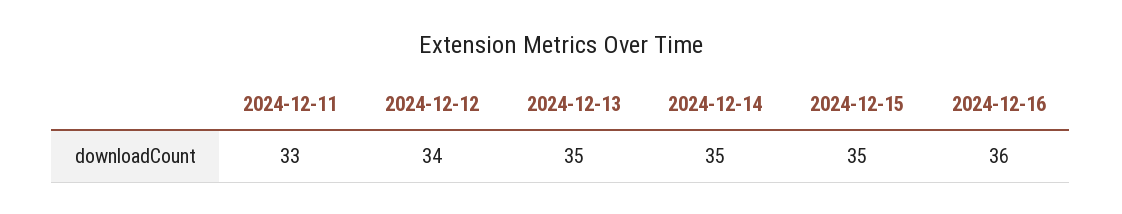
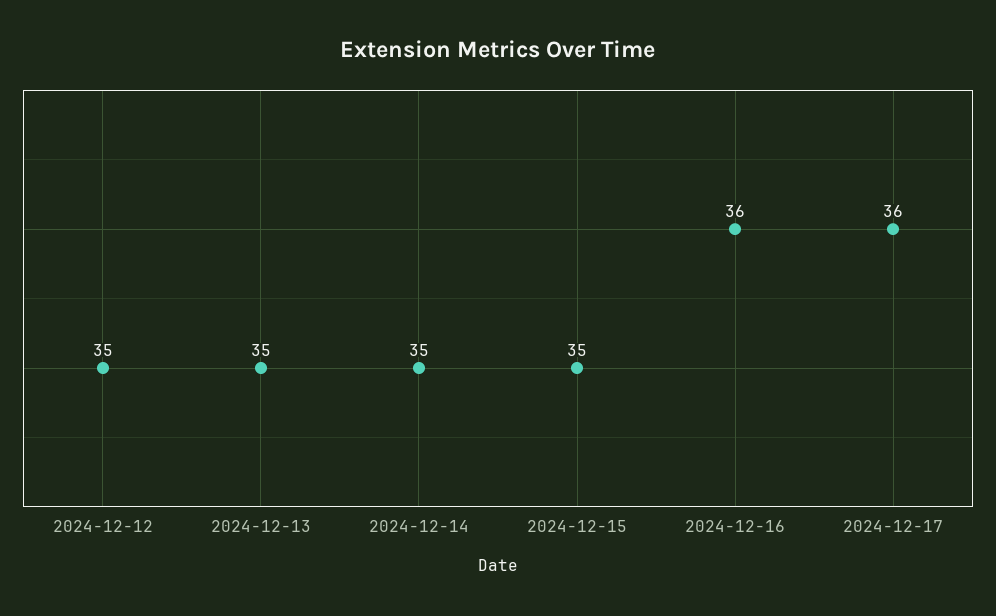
2024-12-11: 33 -> none
2024-12-12: 34 -> 35
2024-12-17: none -> 36

